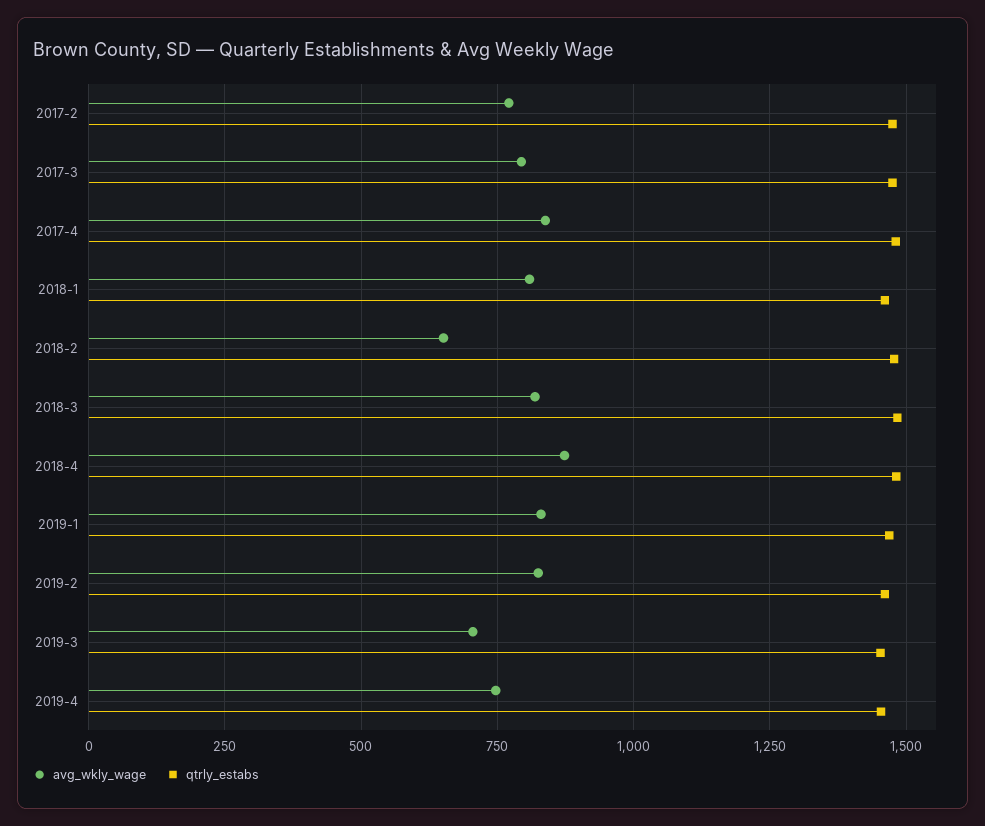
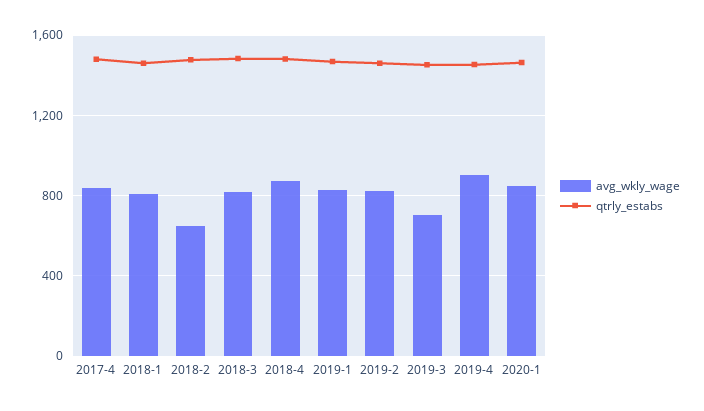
avg_wkly_wage, 2017-2: 775 -> none
qtrly_estabs, 2017-2: 1475 -> none
avg_wkly_wage, 2017-3: 800 -> none
qtrly_estabs, 2017-3: 1475 -> none
avg_wkly_wage, 2019-4: 750 -> 900
avg_wkly_wage, 2020-1: none -> 850
qtrly_estabs, 2020-1: none -> 1450

